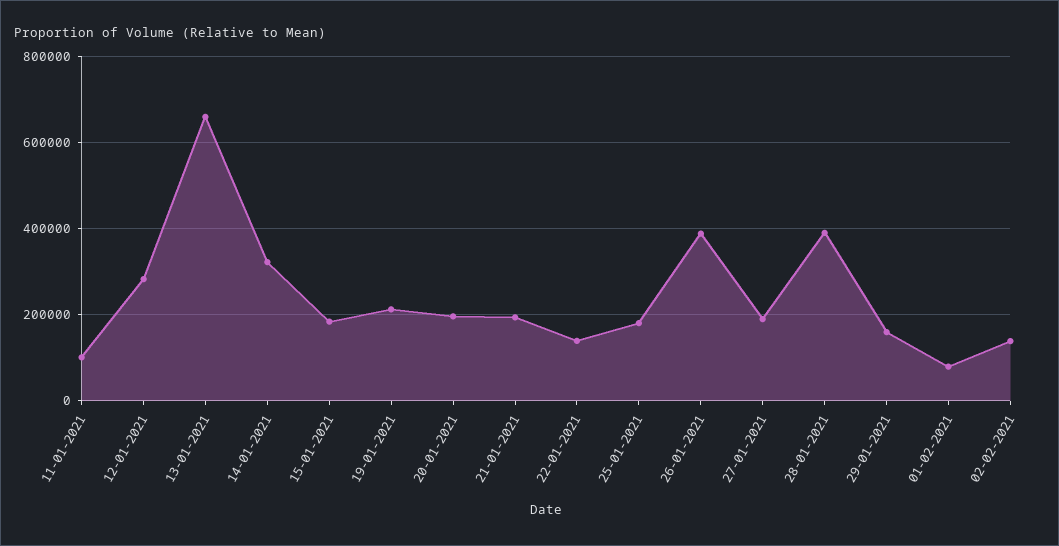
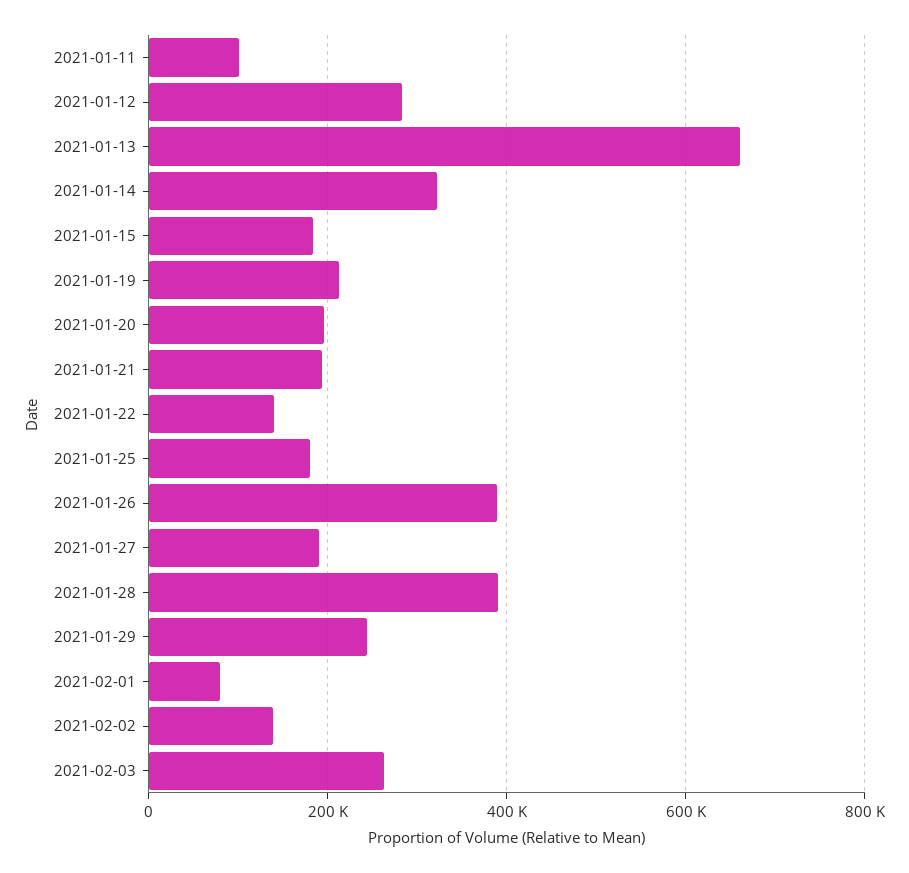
29-01-2021: 160000 -> 240000
2021-02-03: none -> 260000

